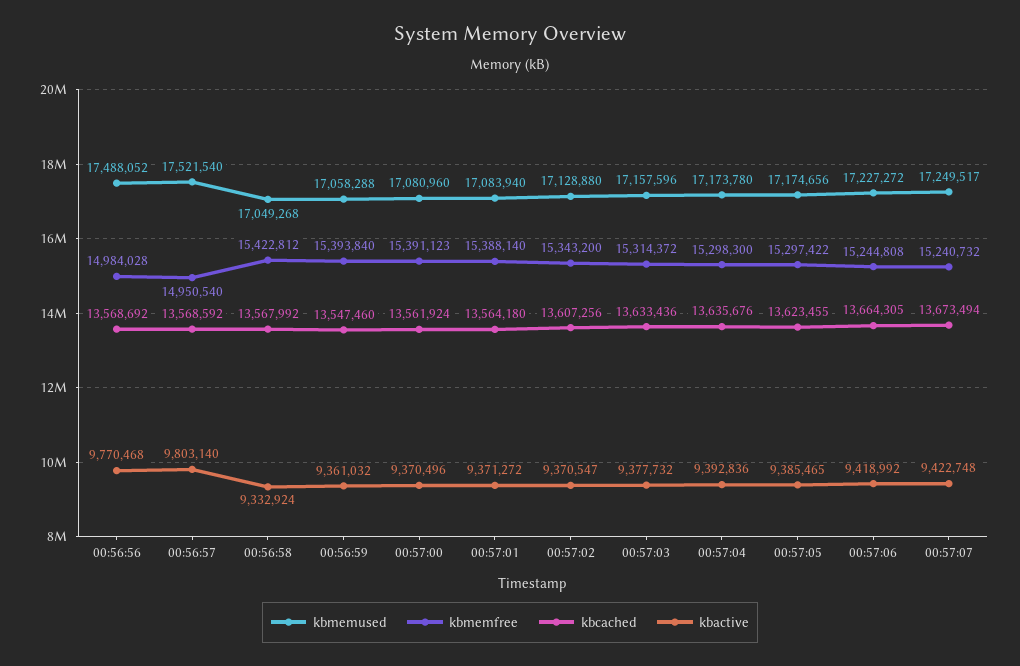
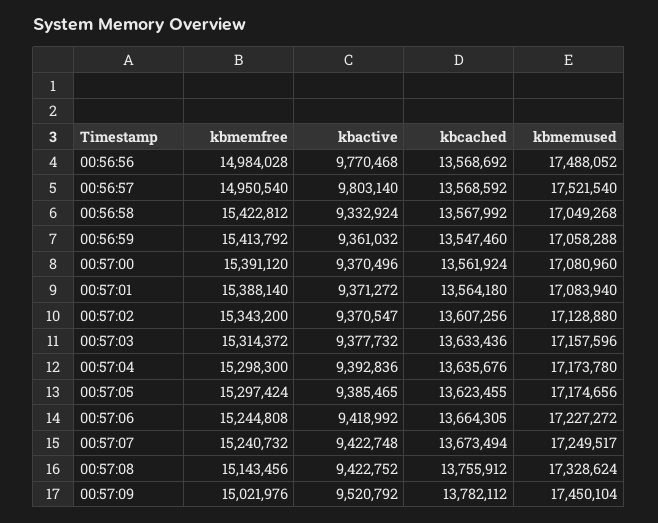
kbmemfree, 00:56:59: 15393840 -> 15413792
kbmemfree, 00:57:00: 15391123 -> 15391120
kbmemfree, 00:57:05: 15297422 -> 15297424
kbmemfree, 00:57:08: none -> 15143456
kbactive, 00:57:08: none -> 9422752
kbcached, 00:57:08: none -> 13755912
kbmemused, 00:57:08: none -> 17328624
kbmemfree, 00:57:09: none -> 15021976
kbactive, 00:57:09: none -> 9520792
kbcached, 00:57:09: none -> 13782112
kbmemused, 00:57:09: none -> 17450104

